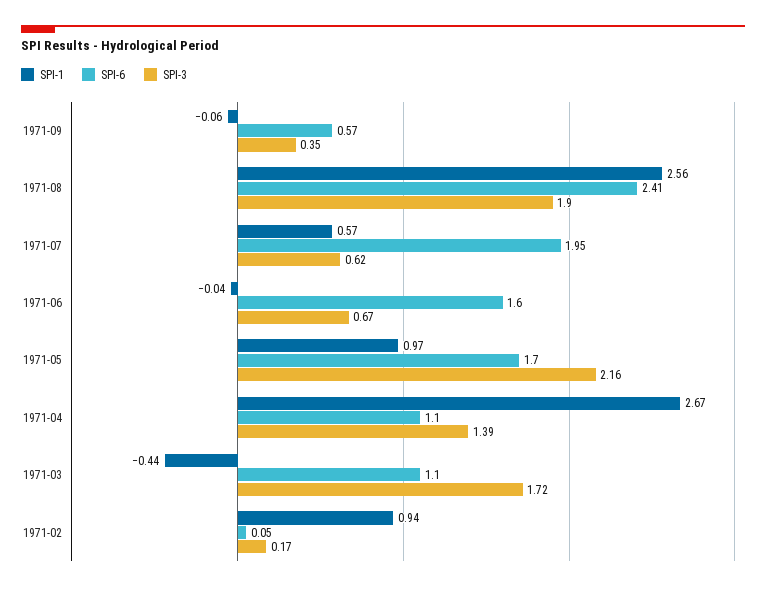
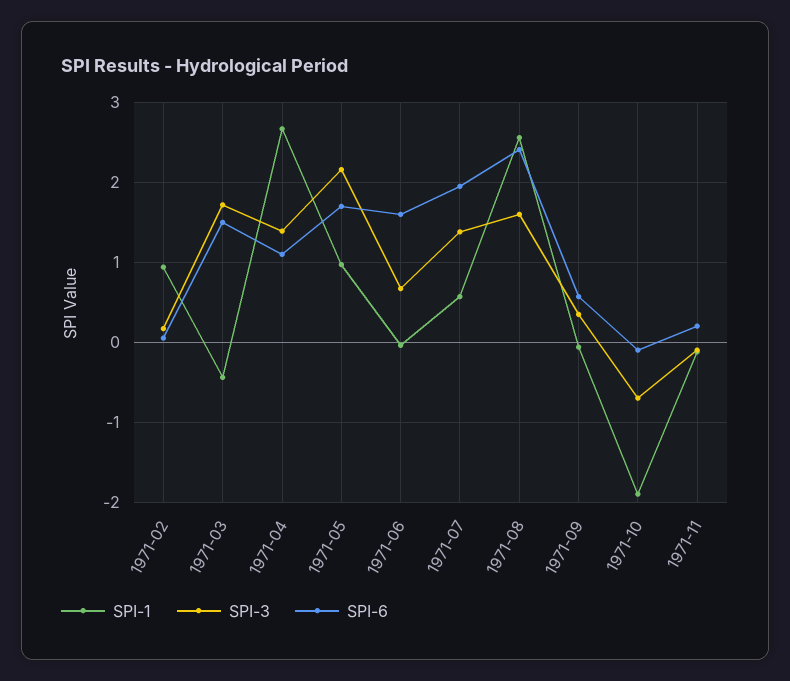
SPI-3, 1971-08: 1.9 -> 1.6
SPI-3, 1971-07: 0.62 -> 1.4
SPI-6, 1971-03: 1.1 -> 1.5
SPI-1, 1971-10: none -> -1.9
SPI-3, 1971-10: none -> -0.7
SPI-6, 1971-10: none -> -0.1
SPI-1, 1971-11: none -> -0.1
SPI-3, 1971-11: none -> -0.1
SPI-6, 1971-11: none -> 0.2

